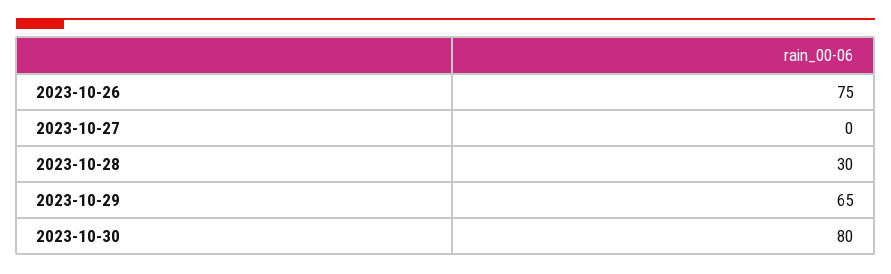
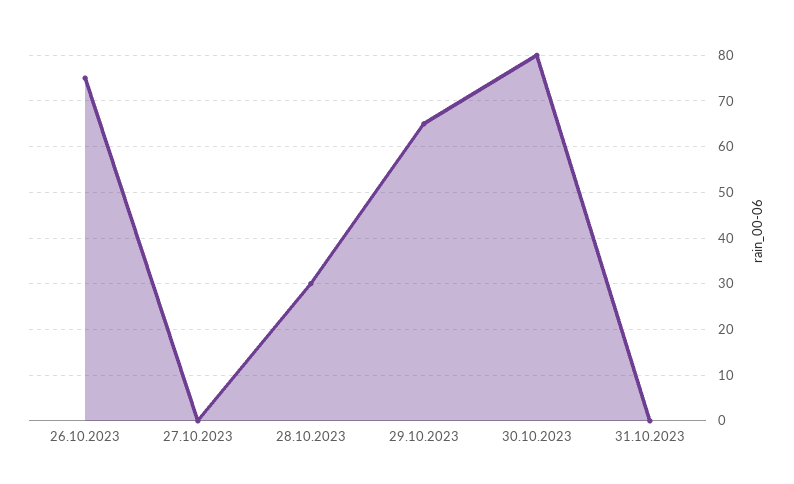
31.10.2023: none -> 0

